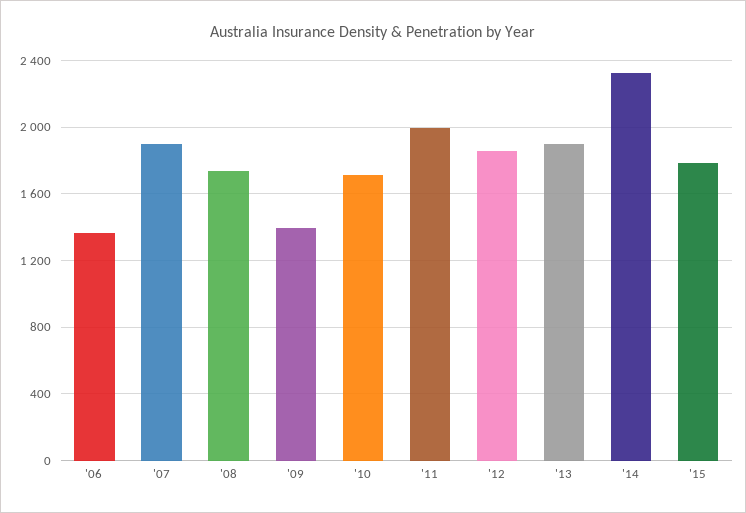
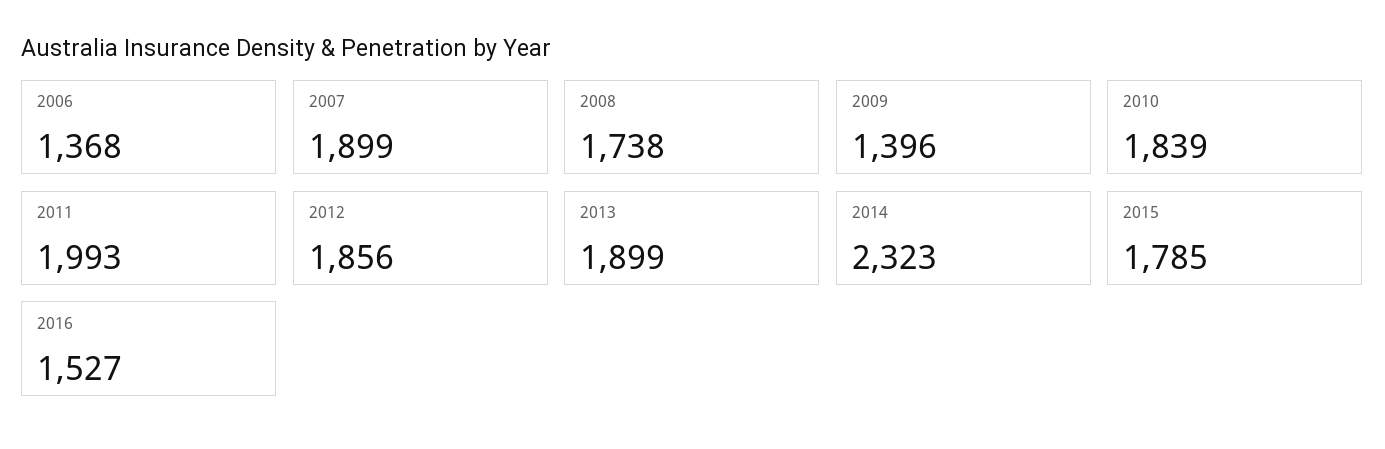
'10: 1700 -> 1839
2016: none -> 1527

